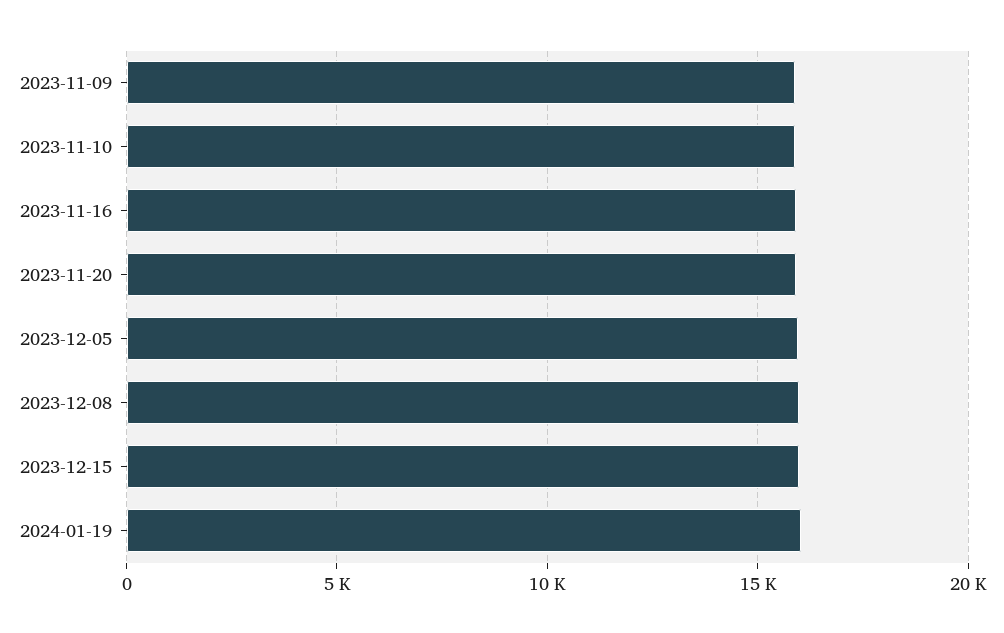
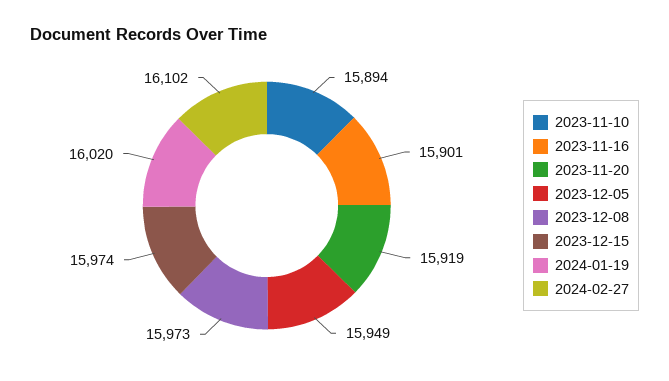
2023-11-09: 16000 -> none
2024-02-27: none -> 16102

